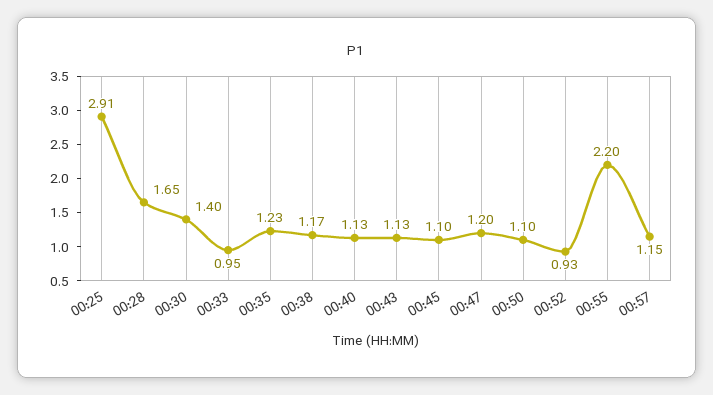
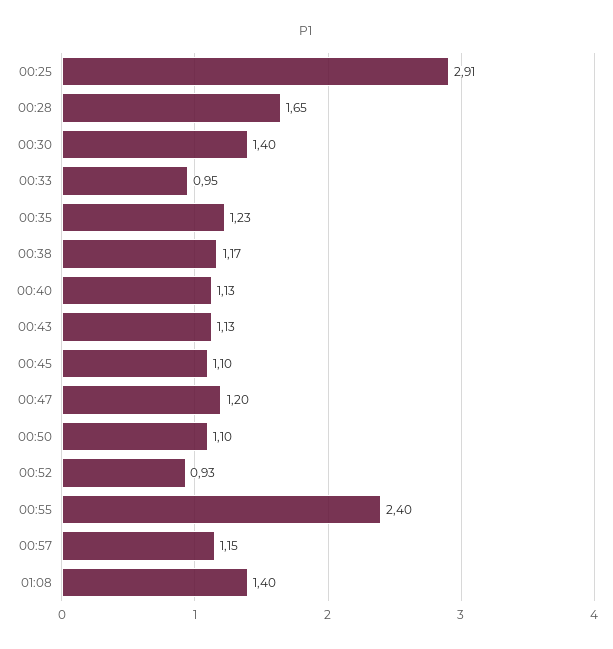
00:55: 2.2 -> 2.4
01:08: none -> 1.4

